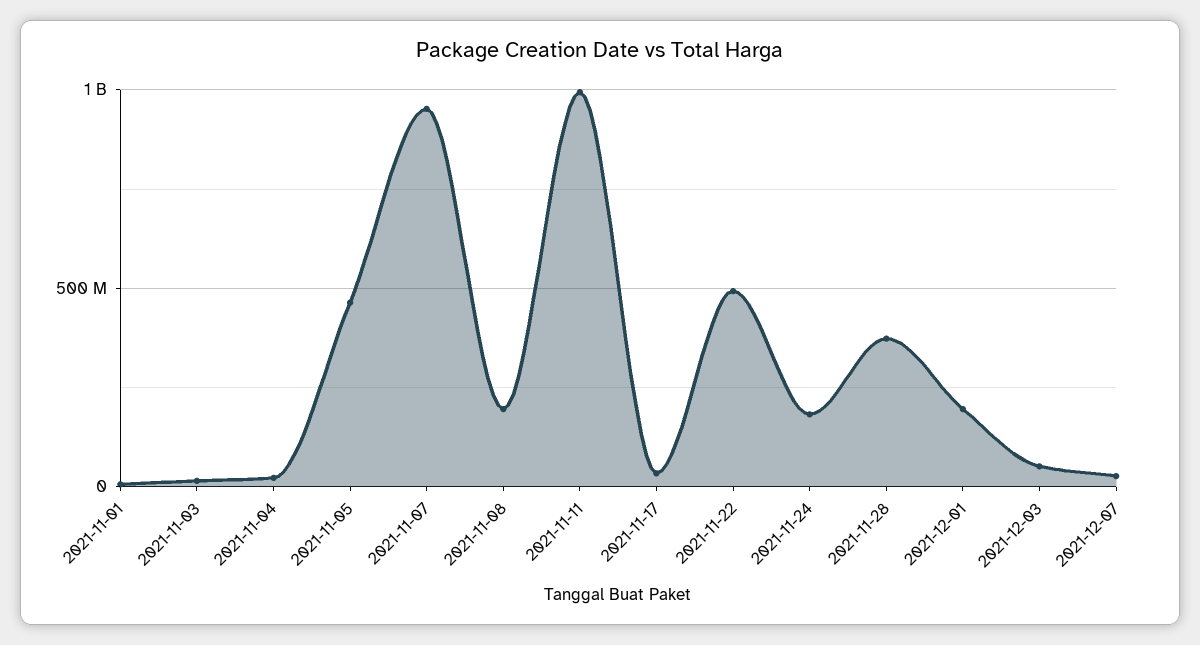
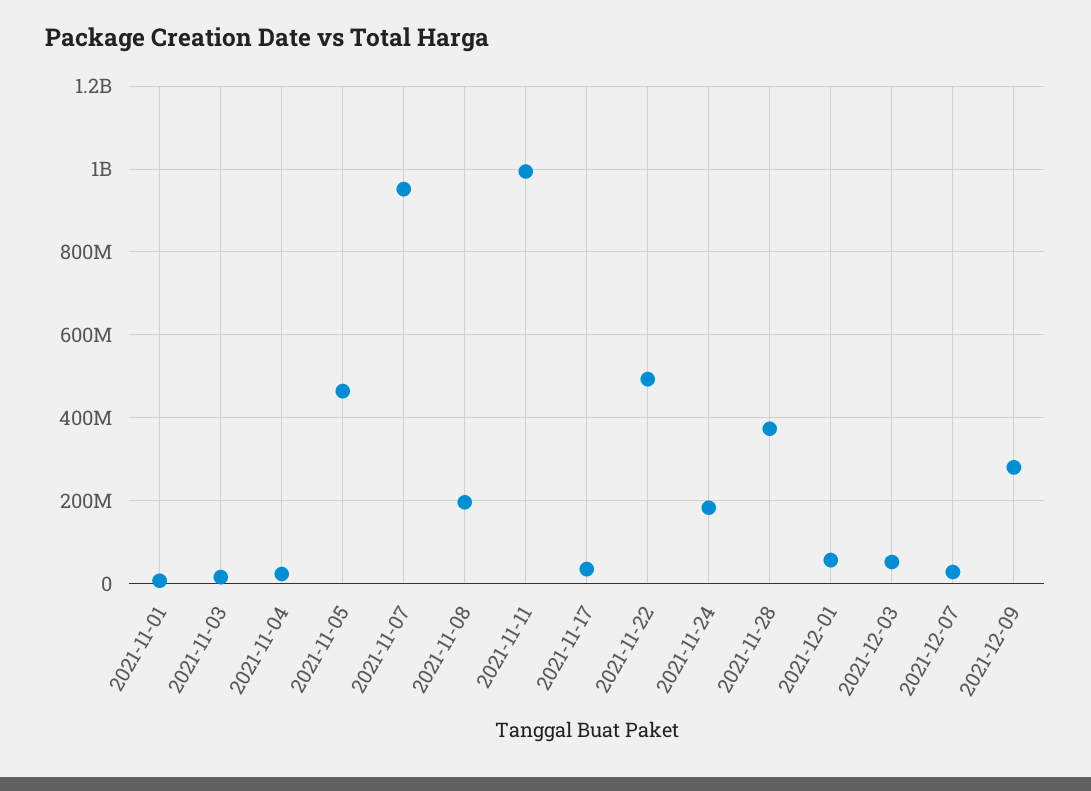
2021-12-01: 200000000 -> 60000000
2021-12-09: none -> 280000000

